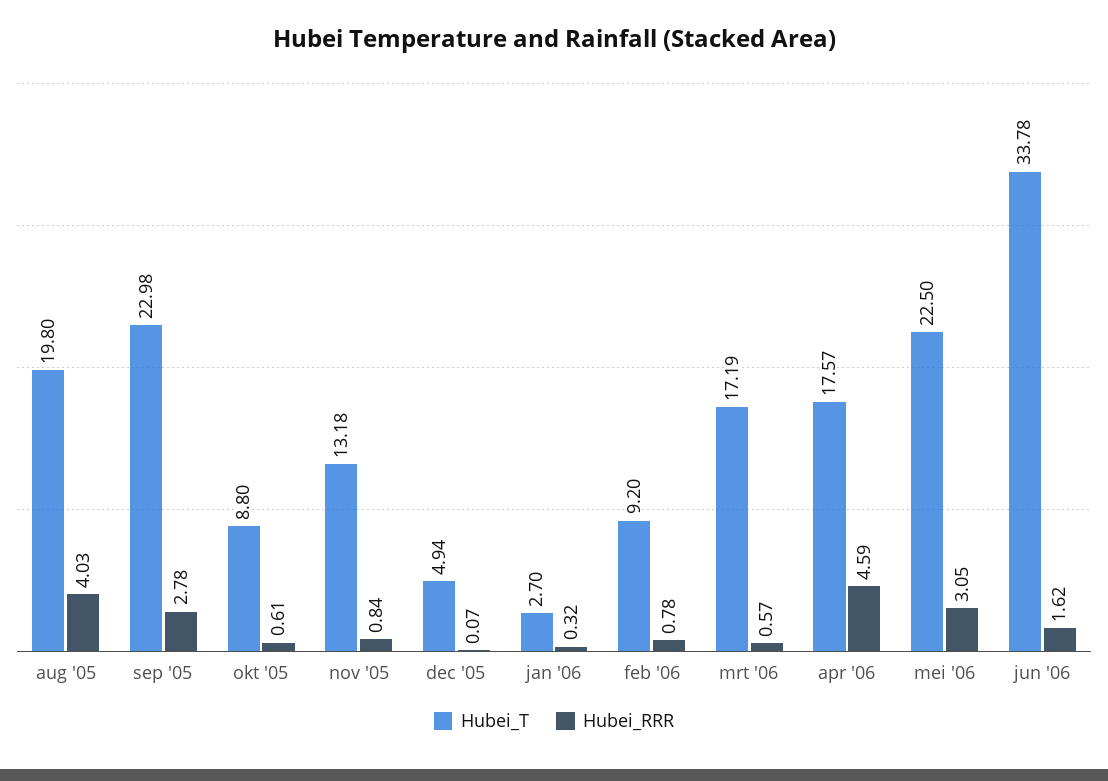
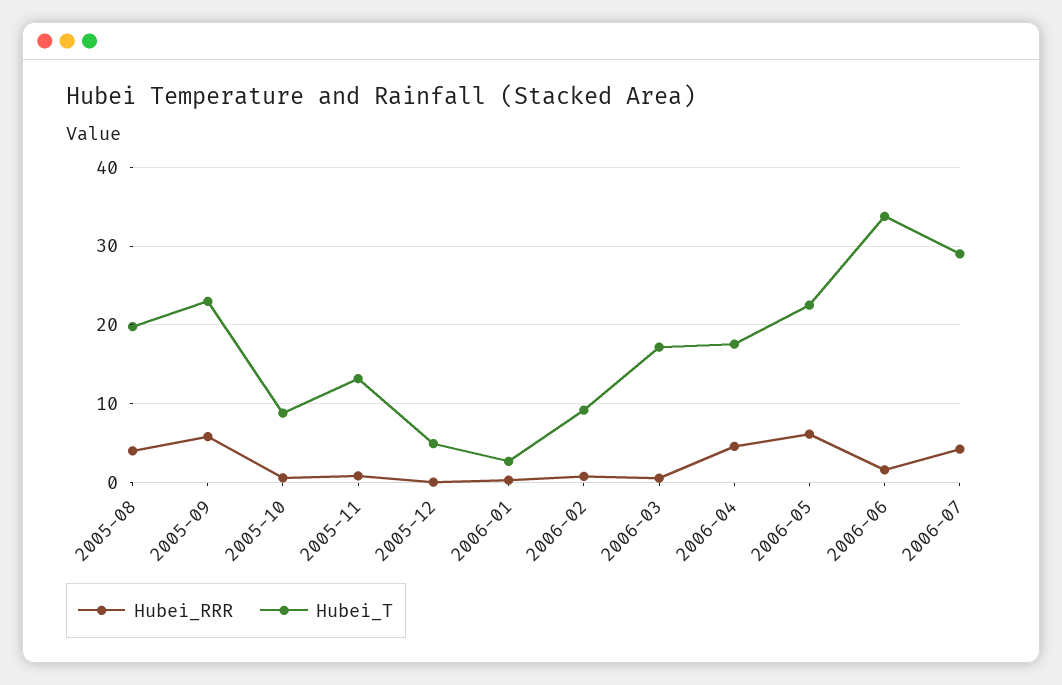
Hubei_RRR, sep '05: 2.78 -> 6
Hubei_RRR, mei '06: 3.05 -> 6
Hubei_RRR, 2006-07: none -> 4
Hubei_T, 2006-07: none -> 29

